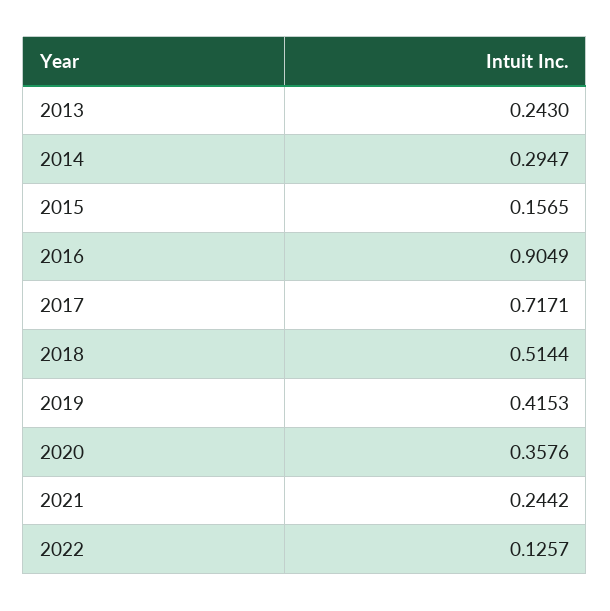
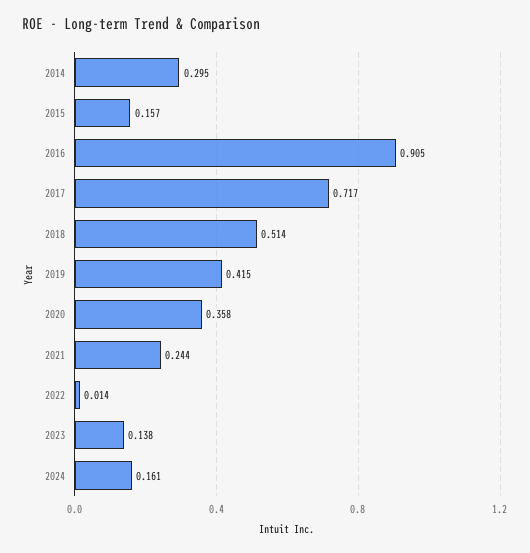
2013: 0.243 -> none
2022: 0.1257 -> 0.014
2023: none -> 0.138
2024: none -> 0.161

